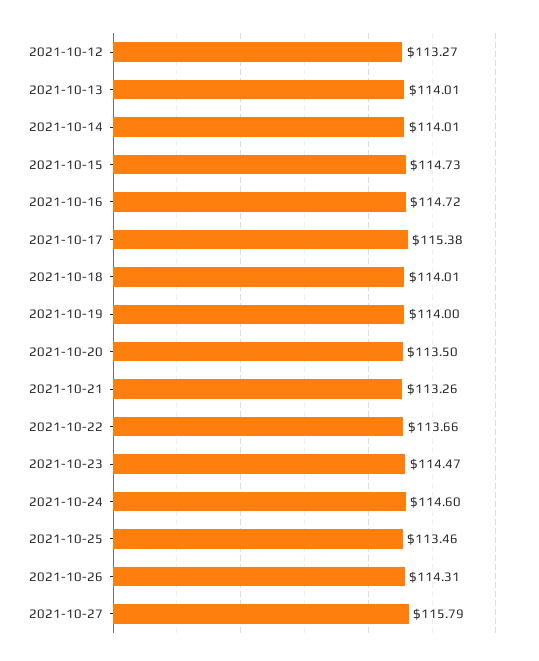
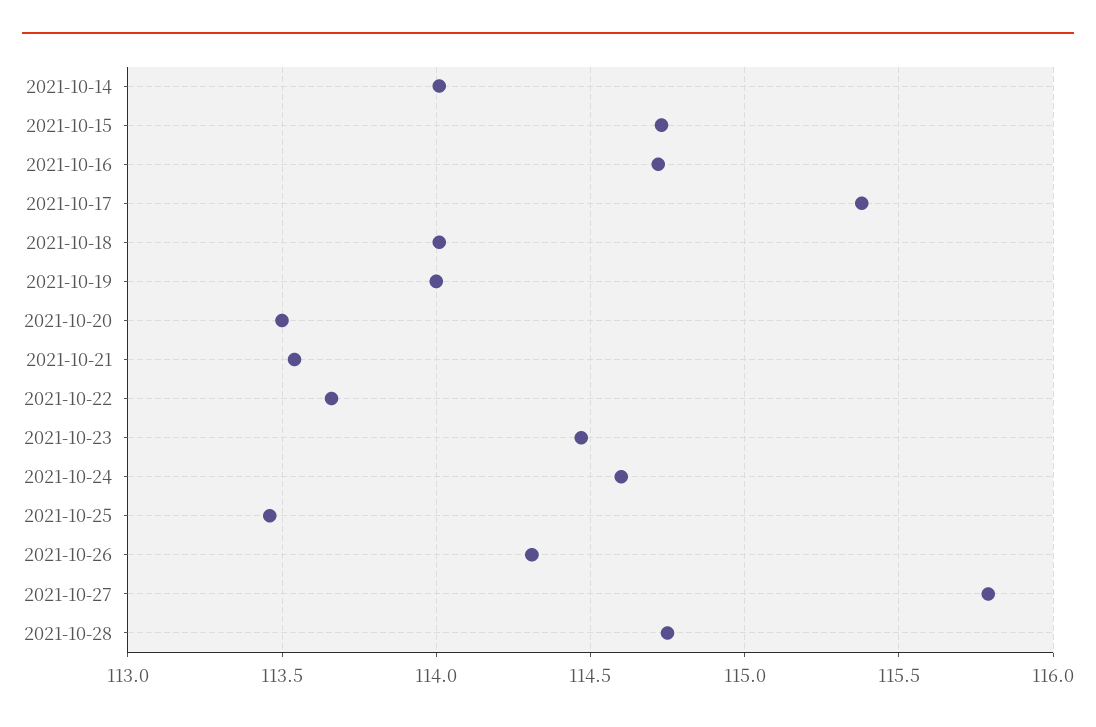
2021-10-12: 113.27 -> none
2021-10-13: 114.01 -> none
2021-10-21: 113.26 -> 113.55
2021-10-28: none -> 114.75

